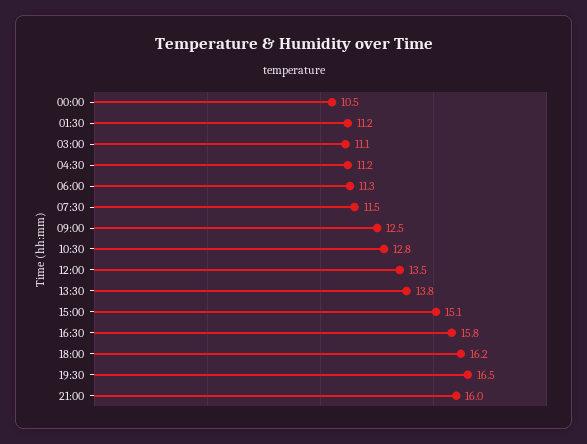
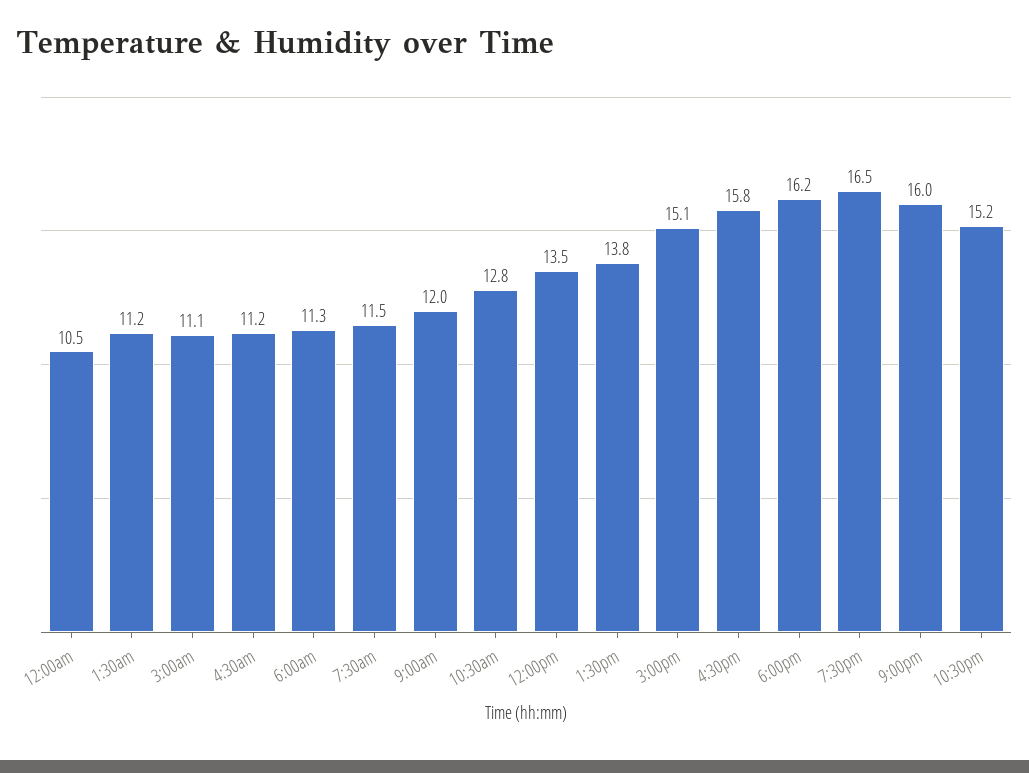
09:00: 12.5 -> 12
10:30pm: none -> 15.2

